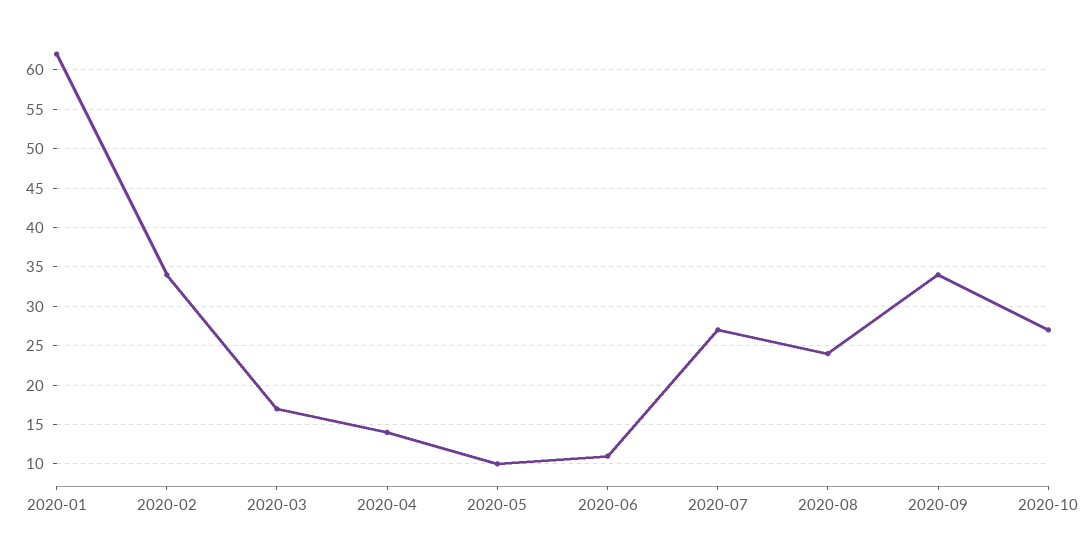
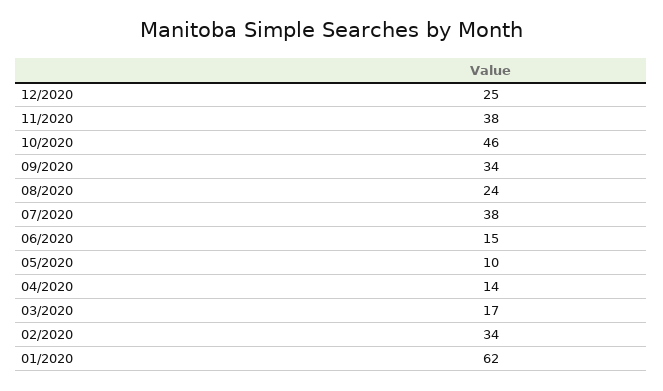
2020-06: 11 -> 15
2020-07: 27 -> 38
2020-10: 27 -> 46
12/2020: none -> 25
11/2020: none -> 38

